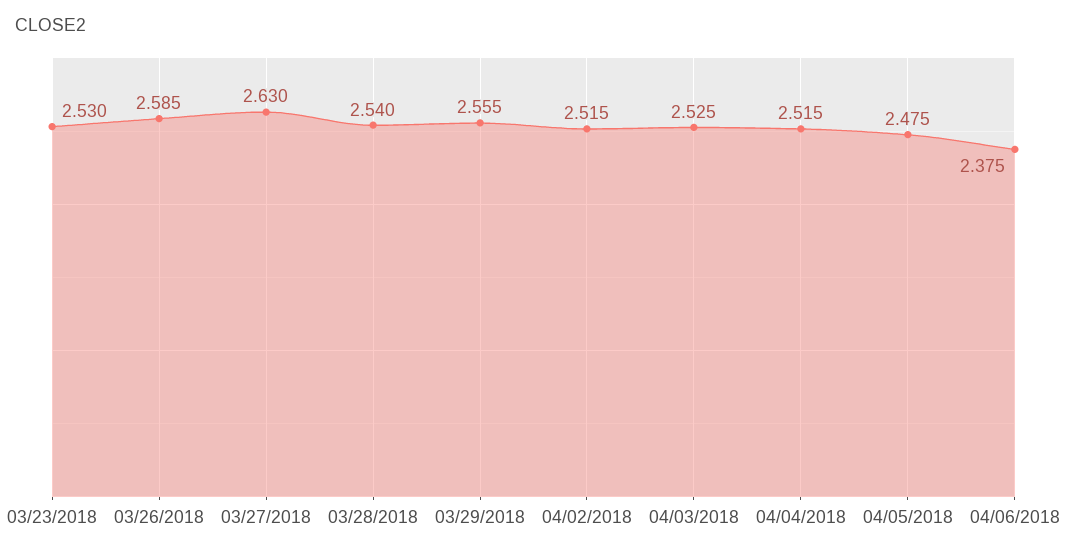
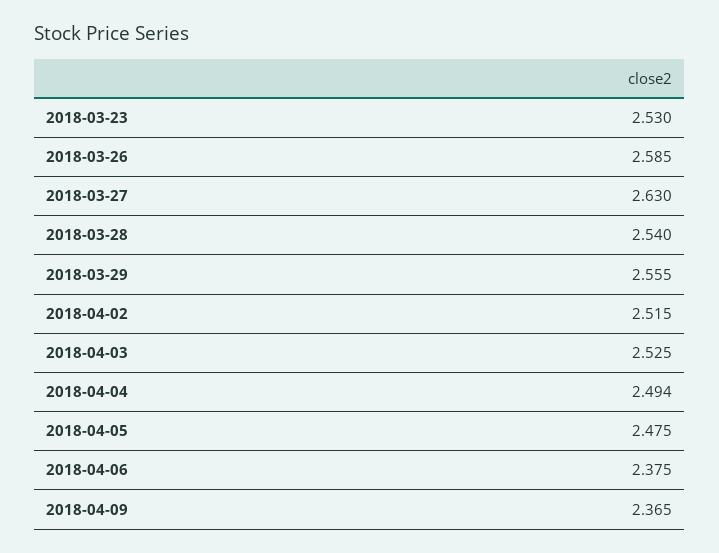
04/04/2018: 2.515 -> 2.494
2018-04-09: none -> 2.365

